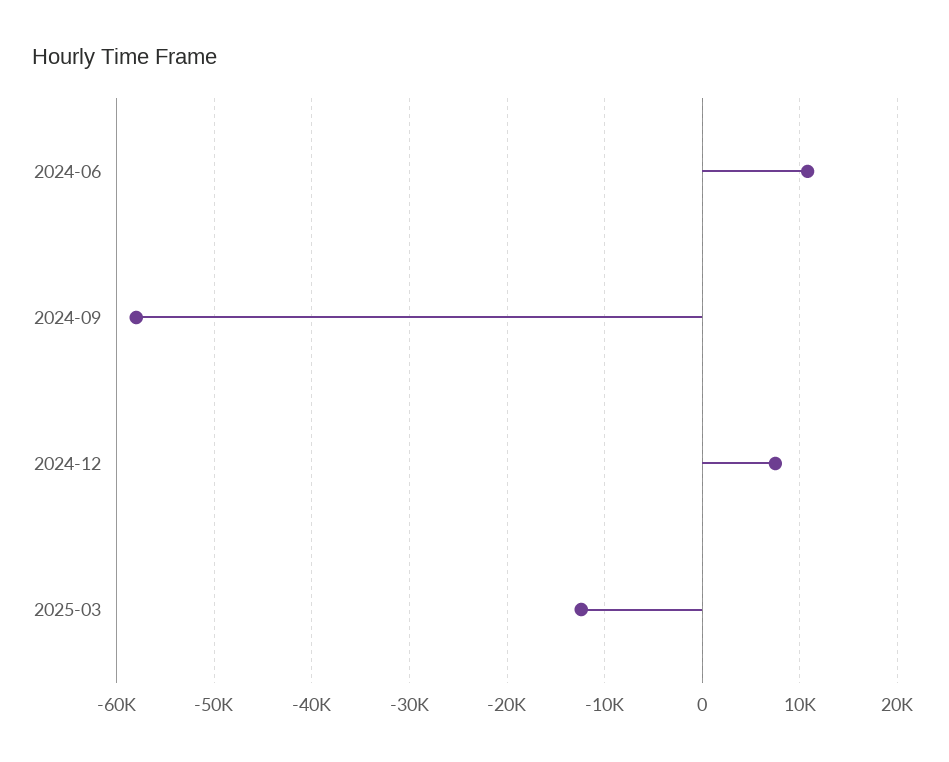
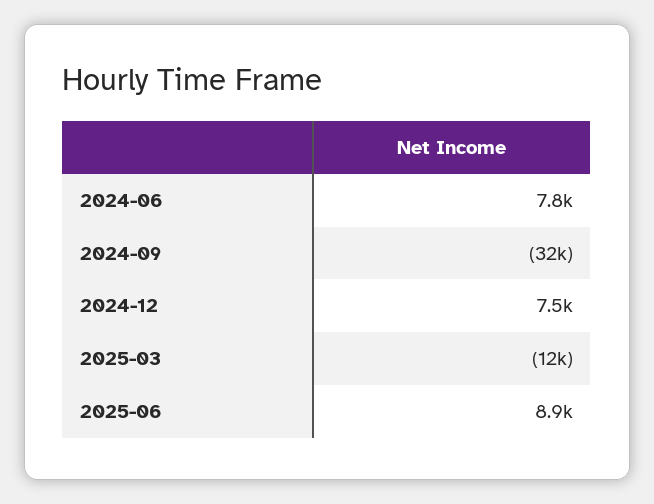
2024-06: 11000 -> 7800
2024-09: -58000 -> -32000
2025-06: none -> 8900

